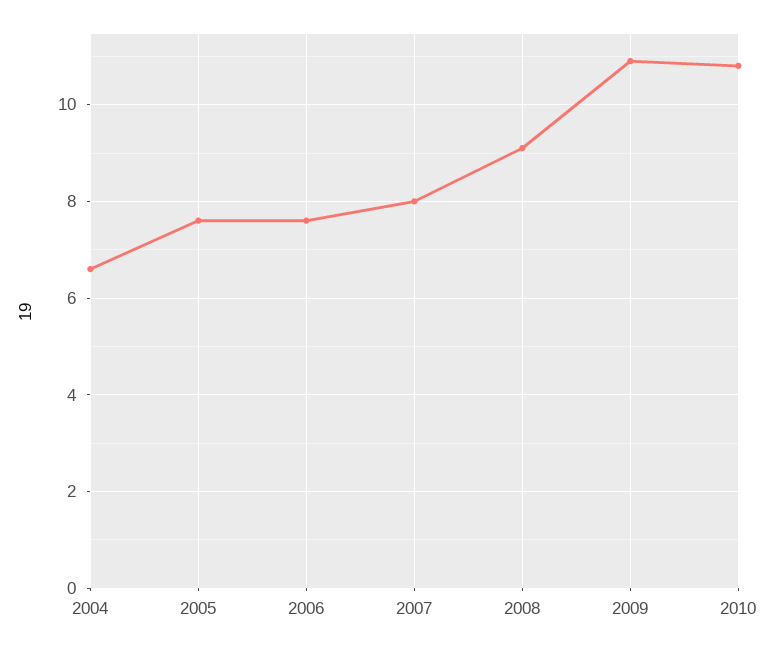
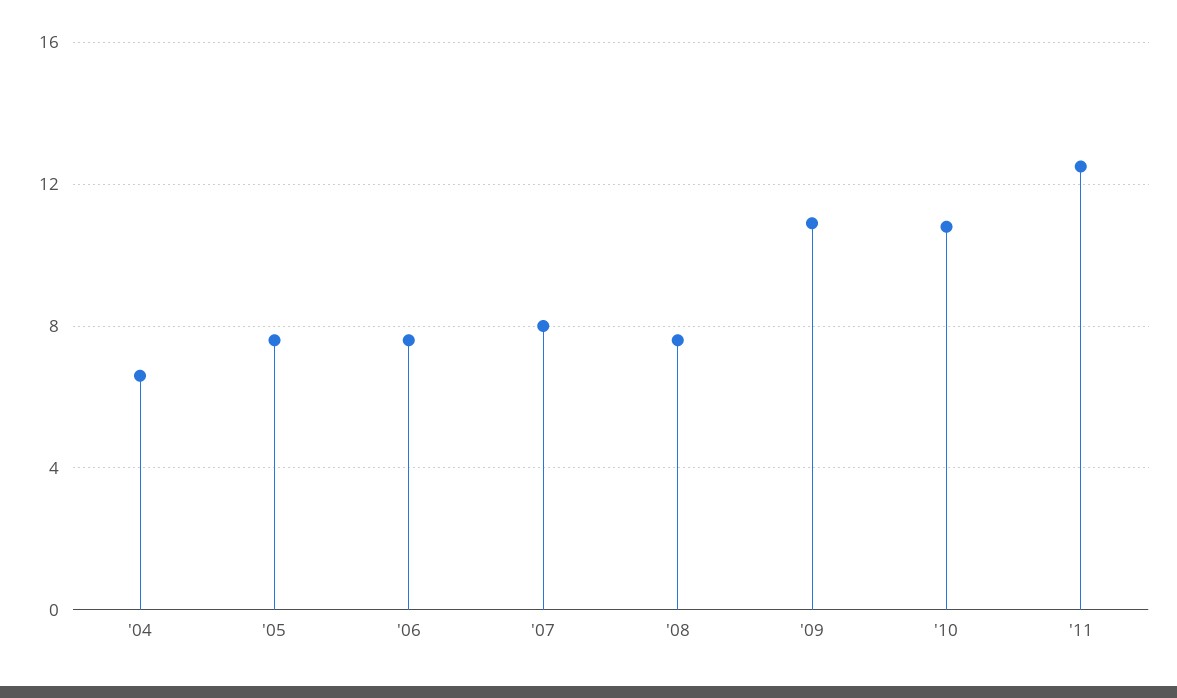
2008: 9 -> 7.5
'11: none -> 12.5

